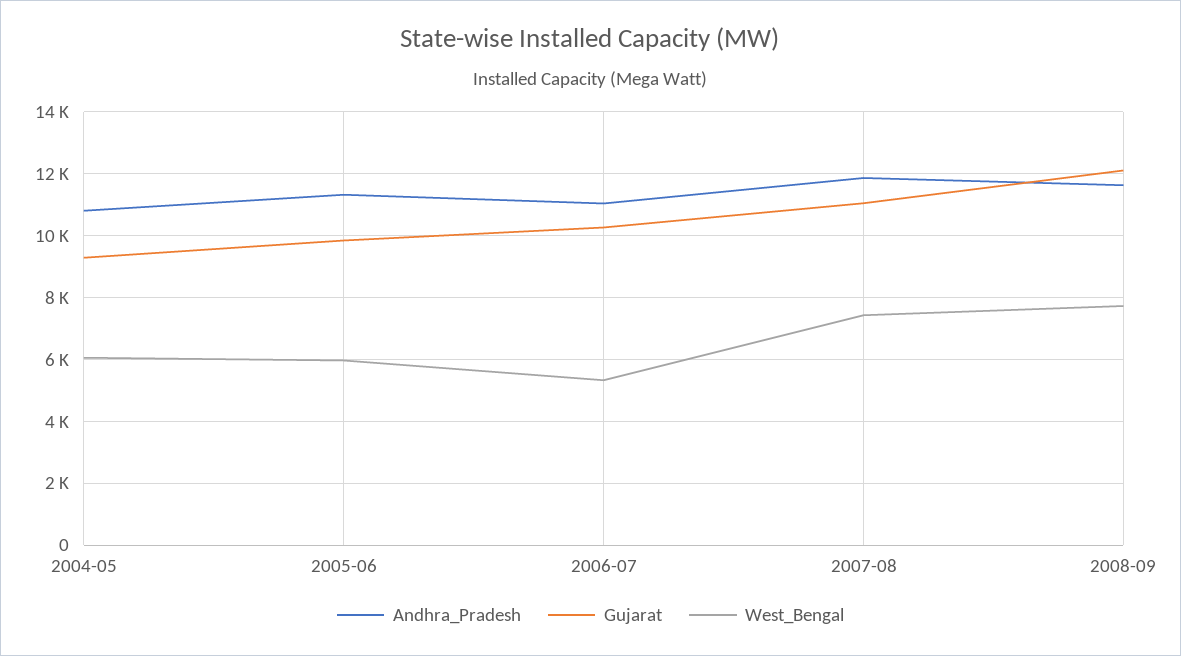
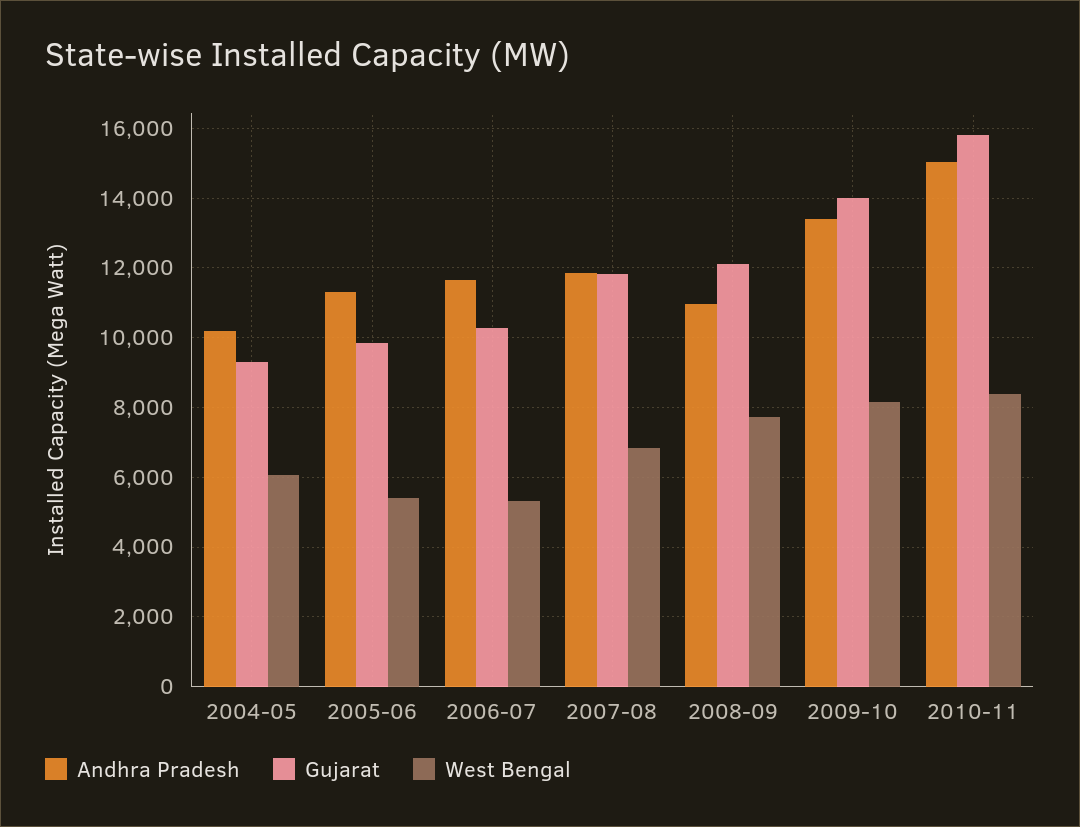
Andhra_Pradesh, 2004-05: 10800 -> 10200
West_Bengal, 2005-06: 6000 -> 5400
Andhra_Pradesh, 2006-07: 11000 -> 11600
Gujarat, 2007-08: 11000 -> 11800
West_Bengal, 2007-08: 7400 -> 6800
Andhra_Pradesh, 2008-09: 11600 -> 11000
Andhra_Pradesh, 2009-10: none -> 13400
Gujarat, 2009-10: none -> 14000
West_Bengal, 2009-10: none -> 8200
Andhra_Pradesh, 2010-11: none -> 15000
Gujarat, 2010-11: none -> 15800
West_Bengal, 2010-11: none -> 8400

